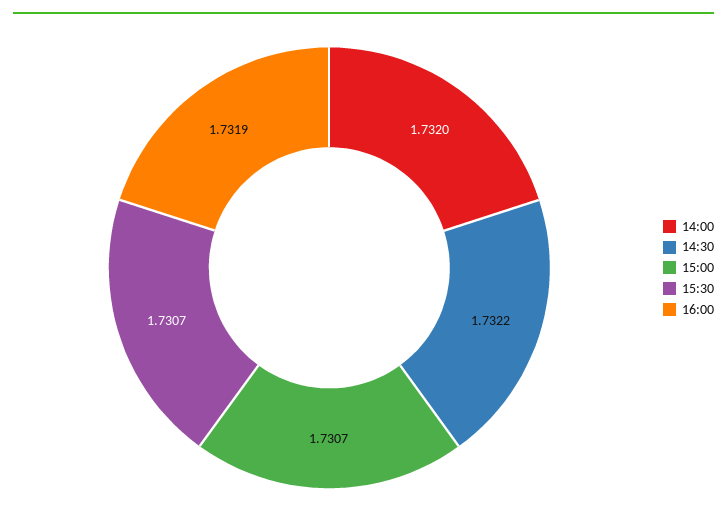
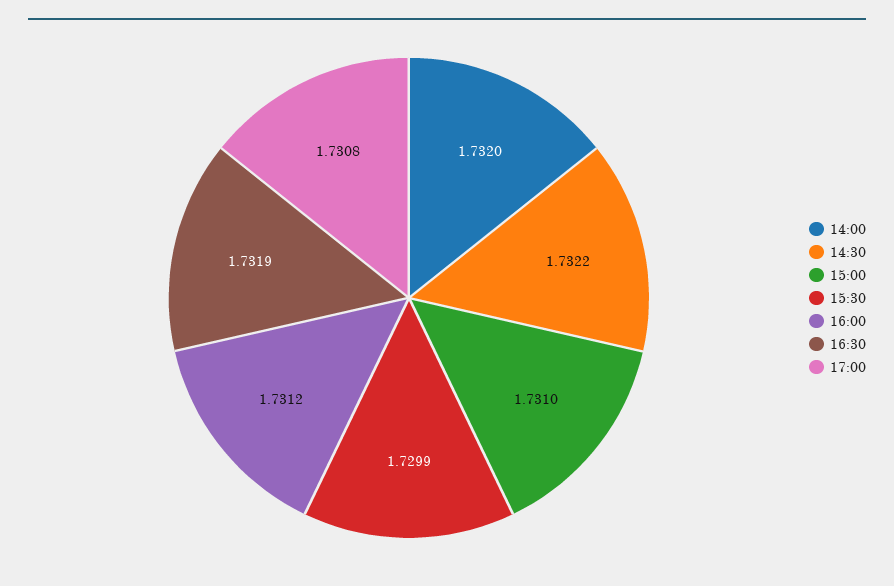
15:00: 1.7307 -> 1.731
15:30: 1.7307 -> 1.7299
16:00: 1.7319 -> 1.7312
16:30: none -> 1.7319
17:00: none -> 1.7308

